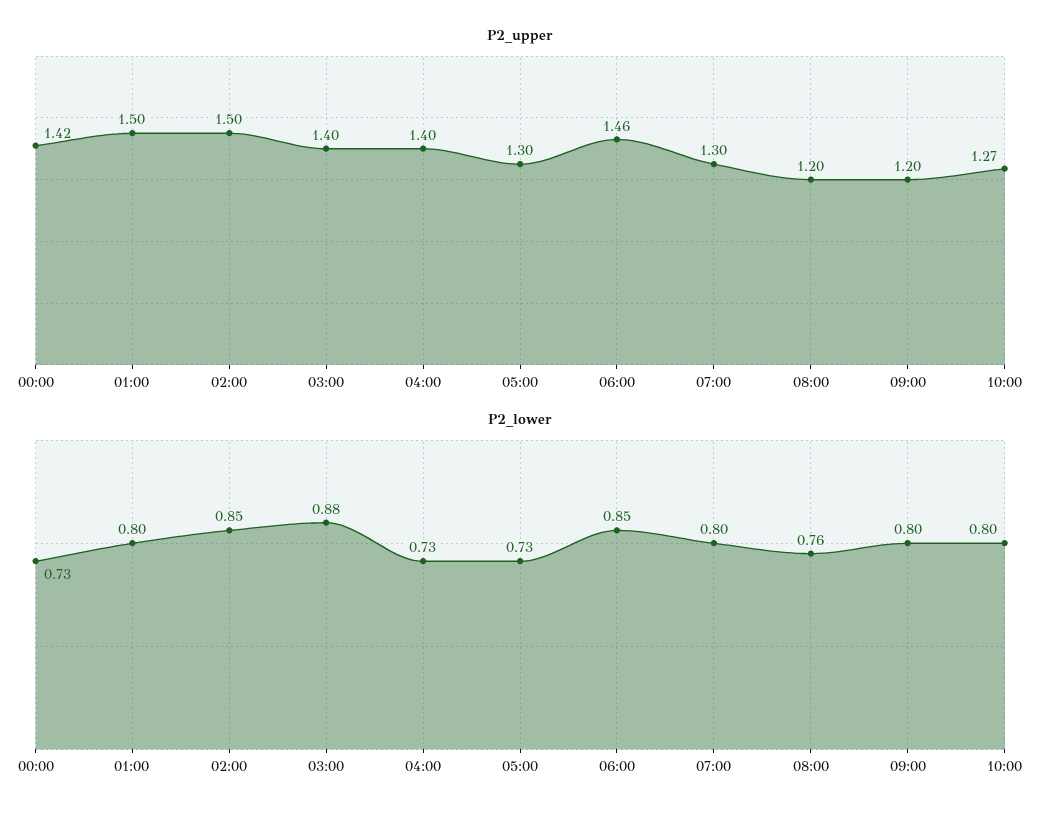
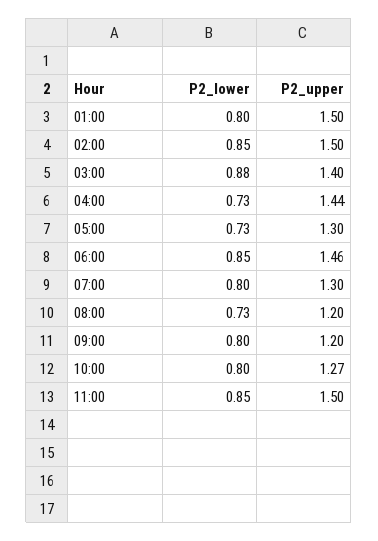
P2_upper, 00:00: 1.42 -> none
P2_upper, 04:00: 1.4 -> 1.44
P2_lower, 00:00: 0.73 -> none
P2_lower, 08:00: 0.76 -> 0.73
P2_lower, 11:00: none -> 0.85
P2_upper, 11:00: none -> 1.5

